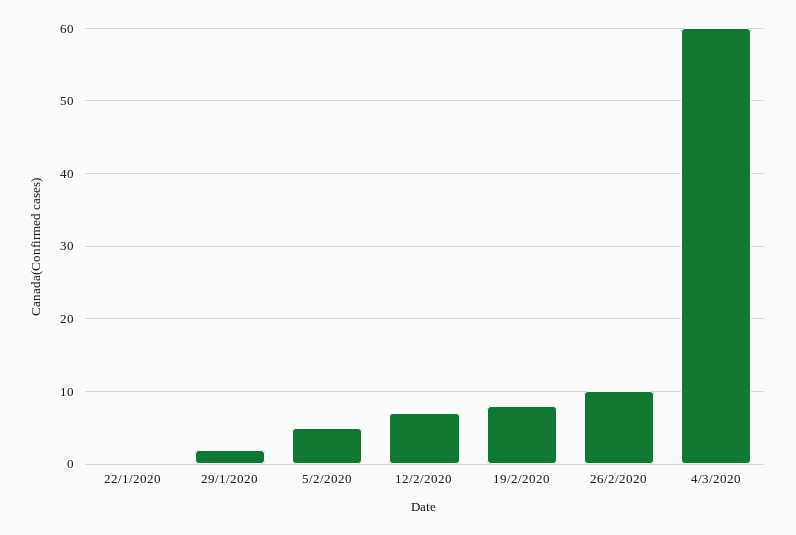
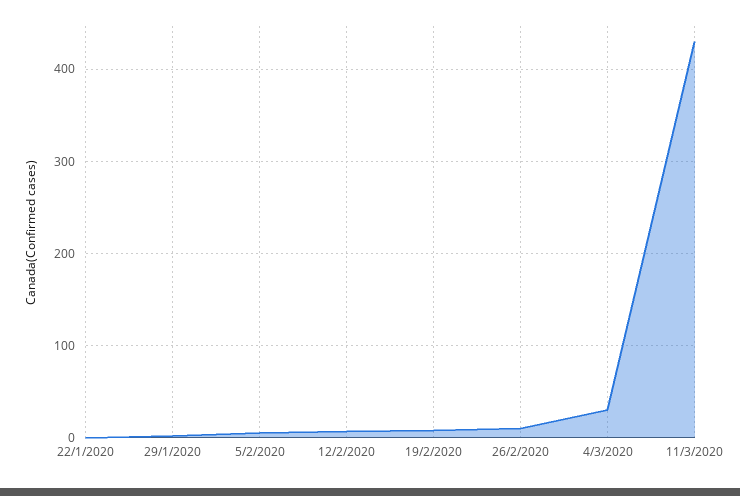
4/3/2020: 60 -> 30
11/3/2020: none -> 430

